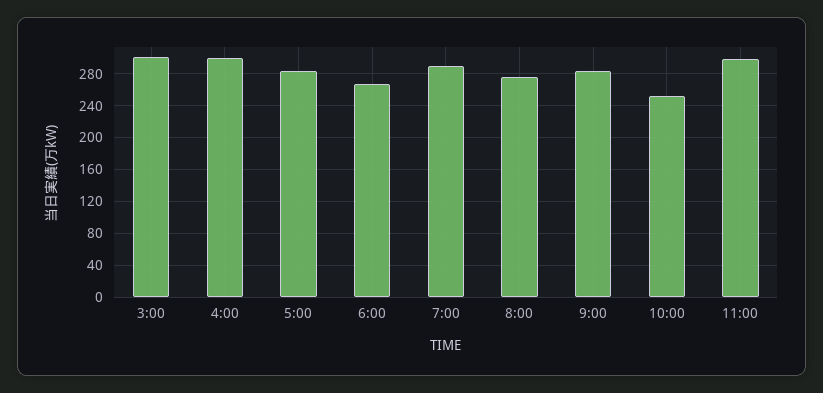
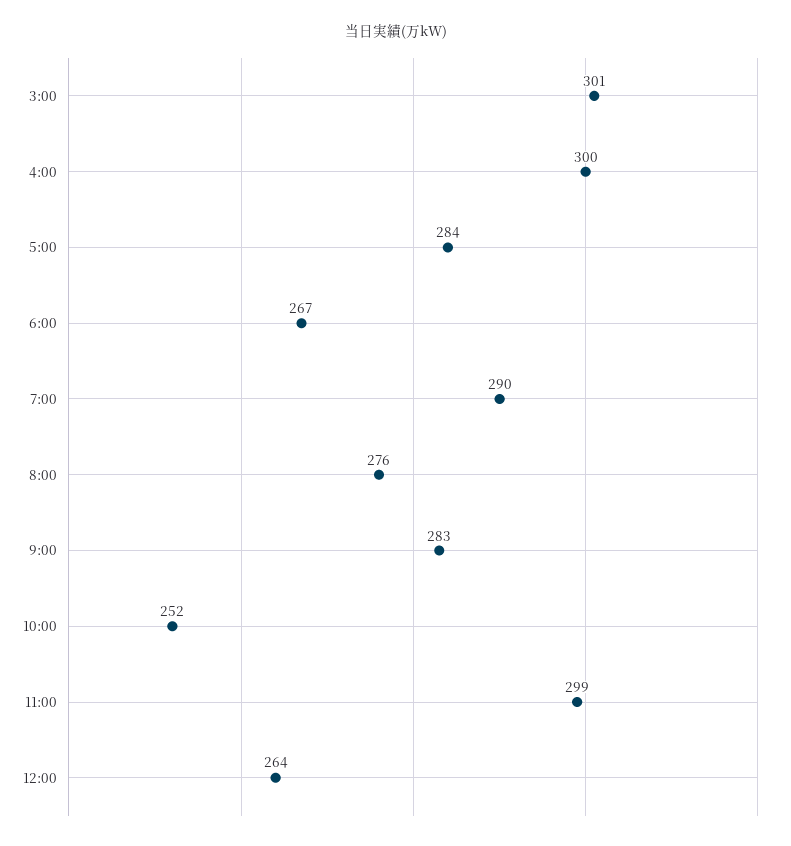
12:00: none -> 264

